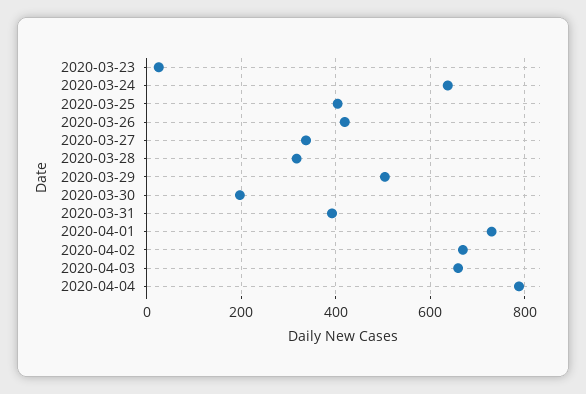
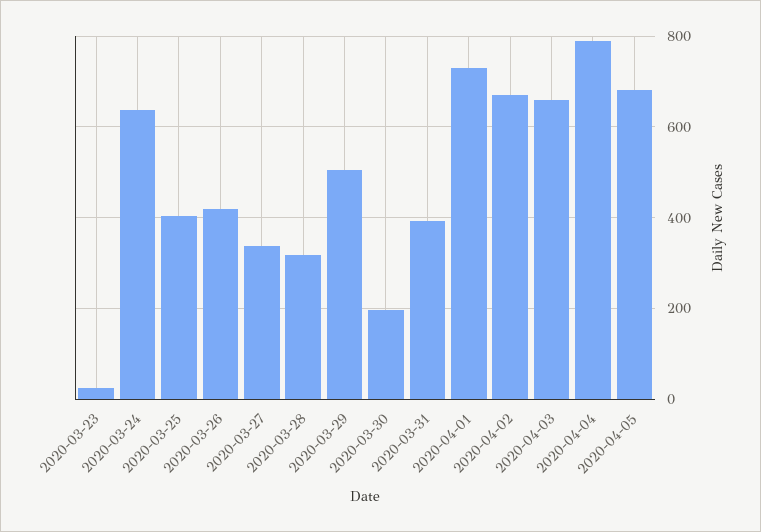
2020-04-05: none -> 680

